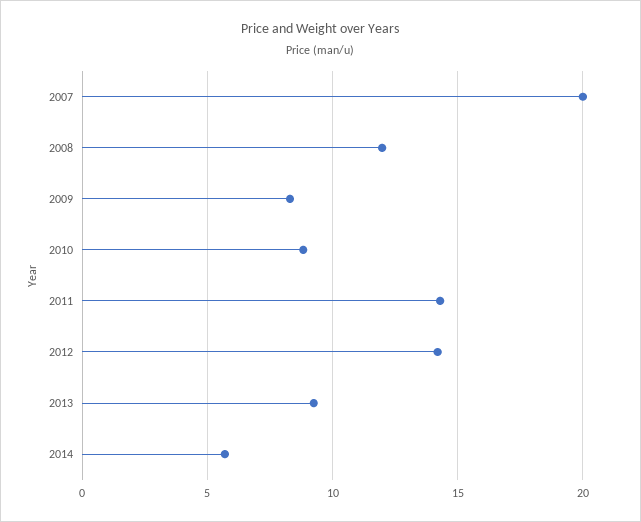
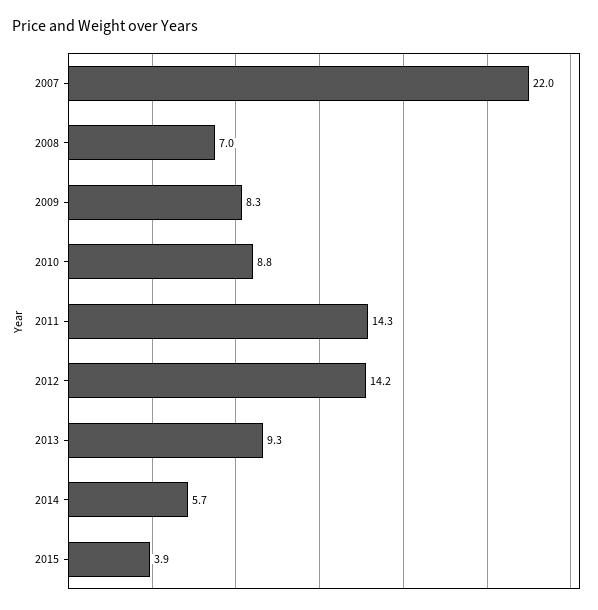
2007: 20 -> 22
2008: 12 -> 7
2015: none -> 3.9

